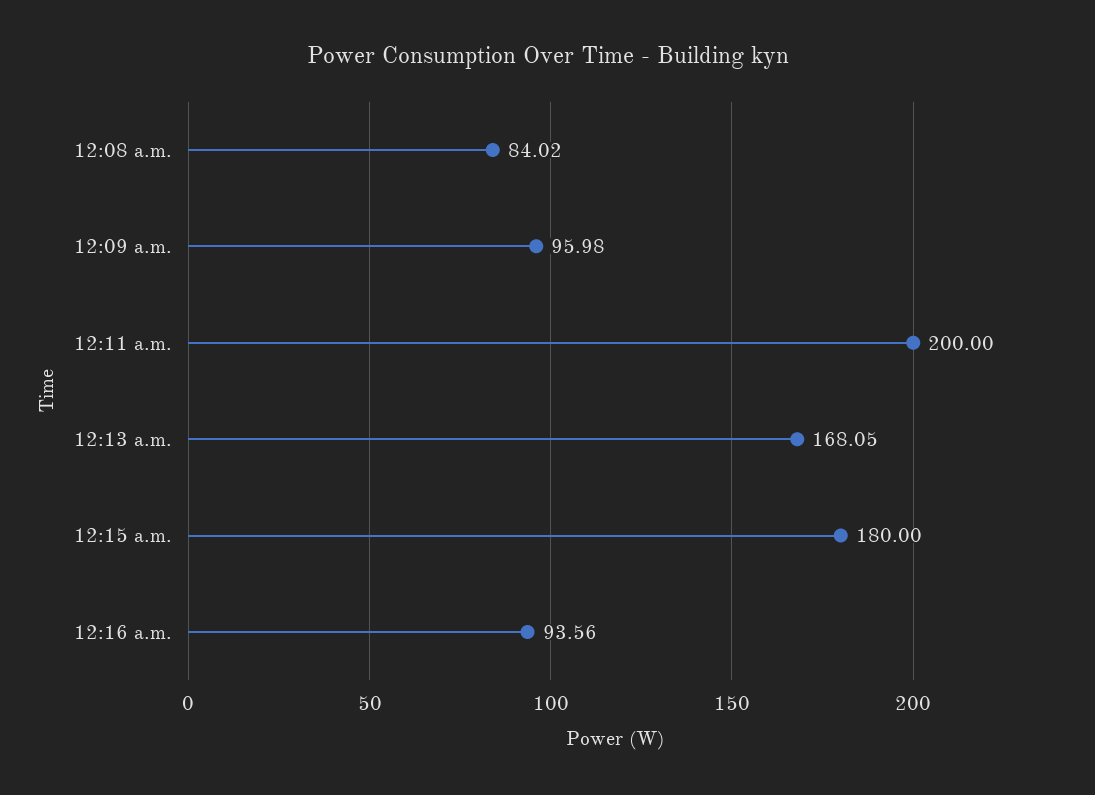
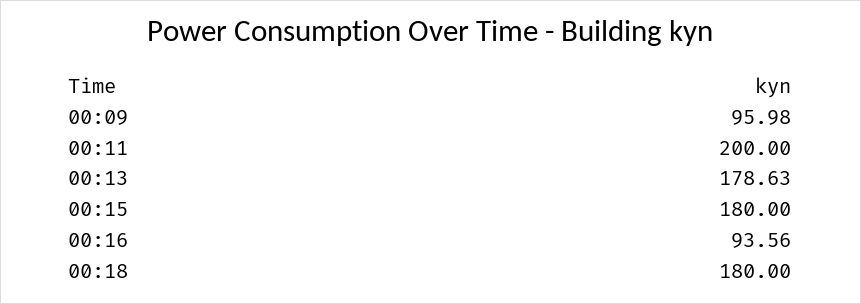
12:08 a.m.: 84.02 -> none
12:13 a.m.: 168.05 -> 178.63
00:18: none -> 180

